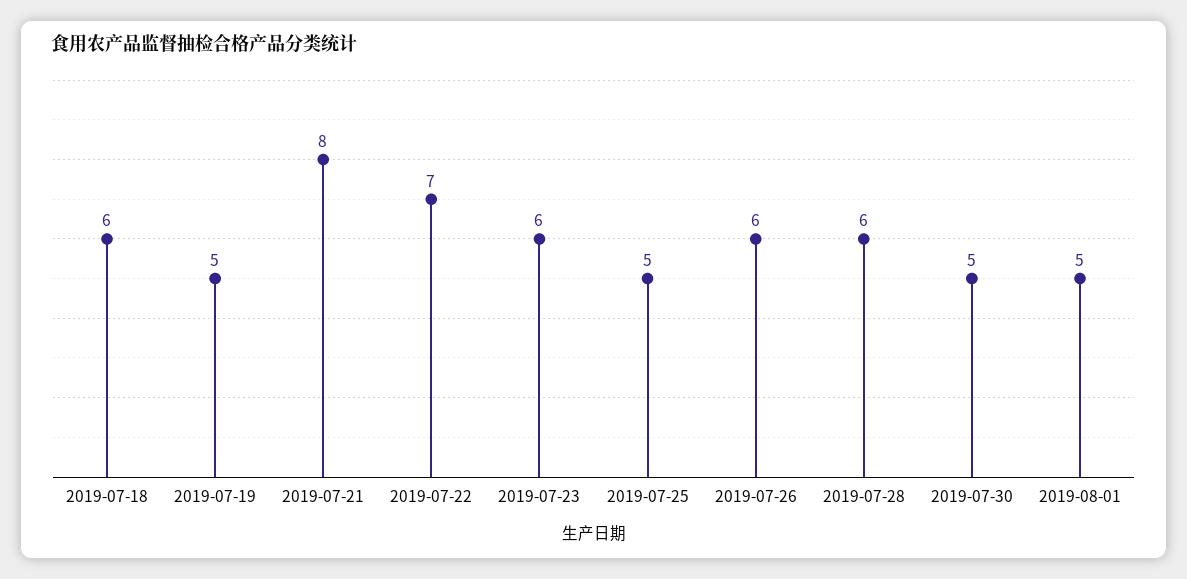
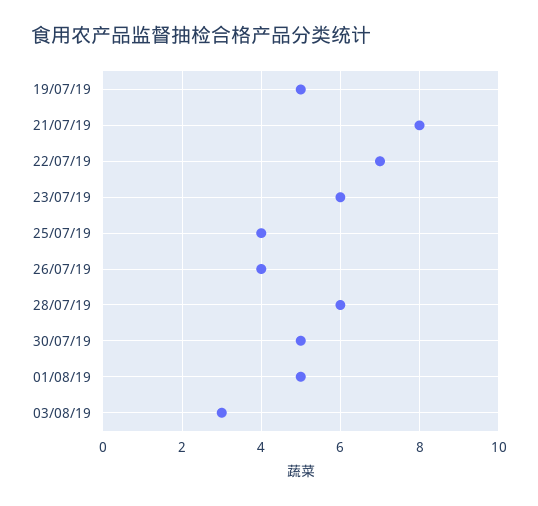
2019-07-18: 6 -> none
2019-07-25: 5 -> 4
2019-07-26: 6 -> 4
03/08/19: none -> 3

